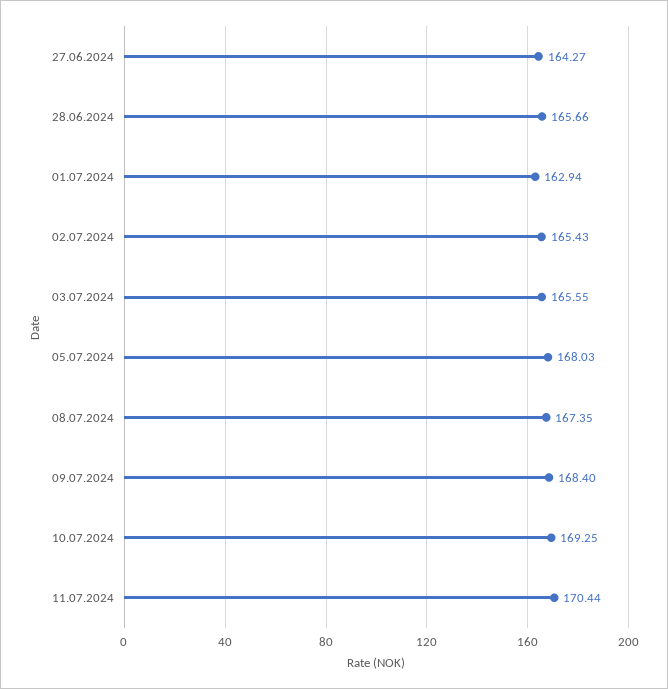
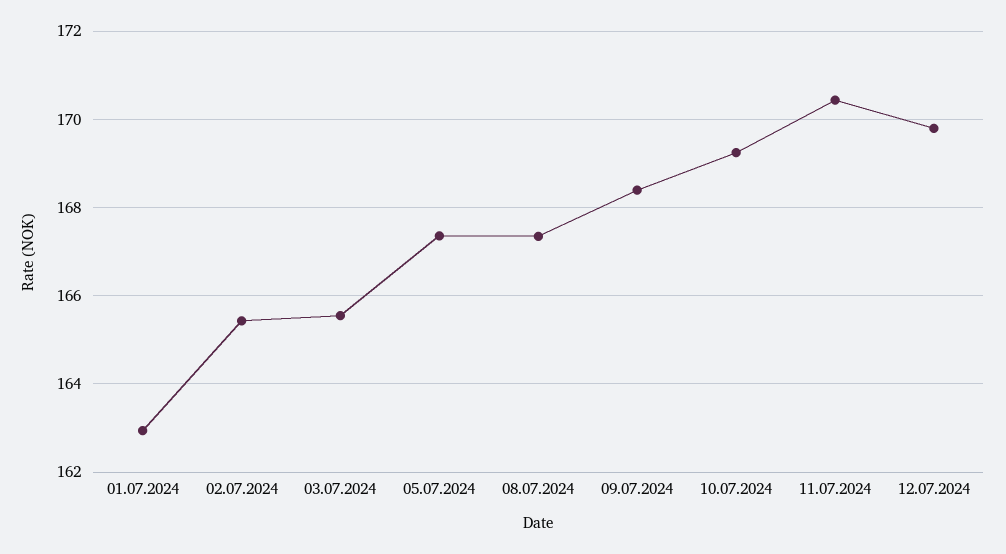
27.06.2024: 164.27 -> none
28.06.2024: 165.66 -> none
05.07.2024: 168.03 -> 167.4
12.07.2024: none -> 169.8

